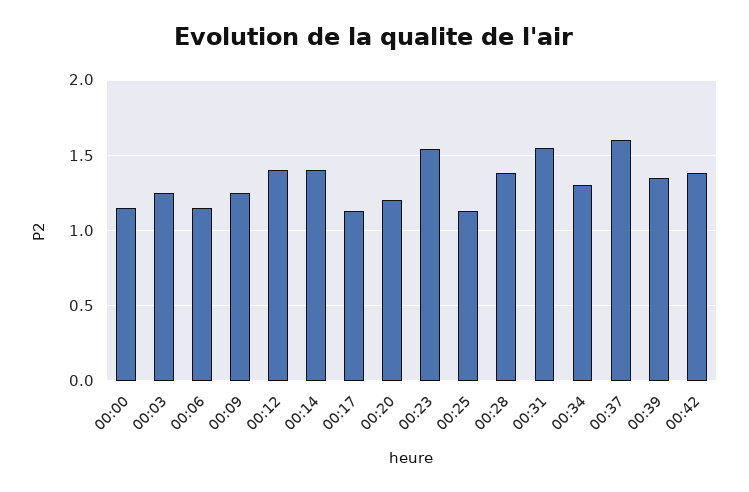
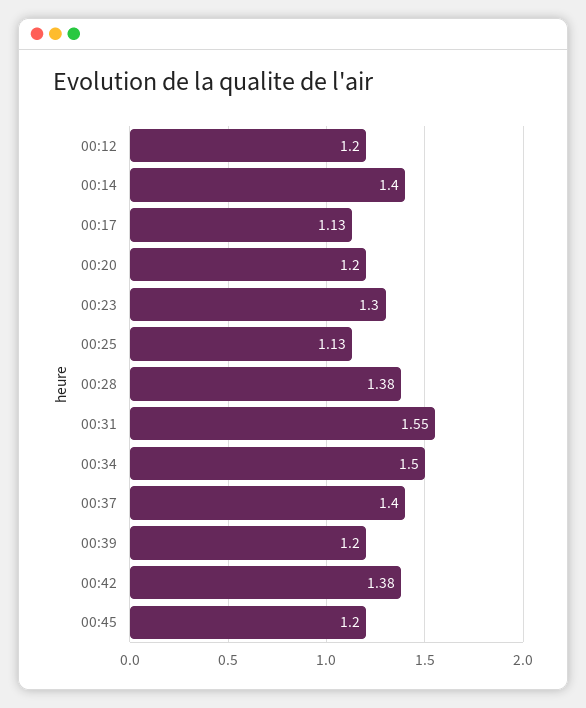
00:00: 1.15 -> none
00:03: 1.25 -> none
00:06: 1.15 -> none
00:09: 1.25 -> none
00:12: 1.4 -> 1.2
00:23: 1.55 -> 1.3
00:34: 1.3 -> 1.5
00:37: 1.6 -> 1.4
00:39: 1.35 -> 1.2
00:45: none -> 1.2

